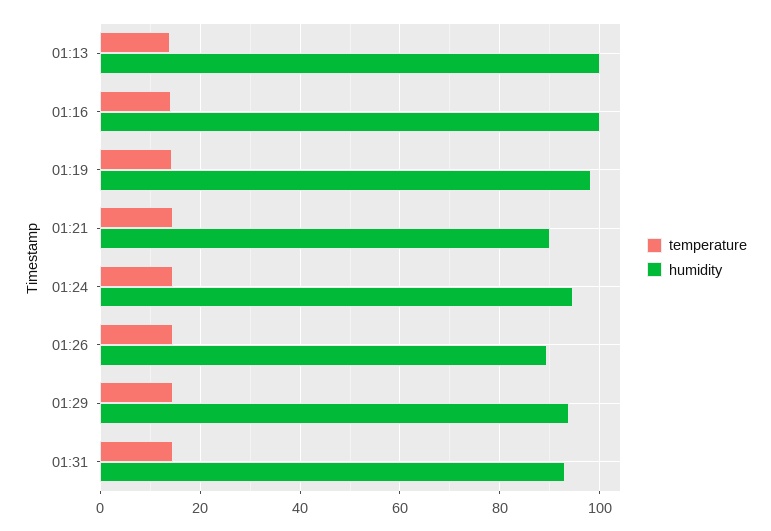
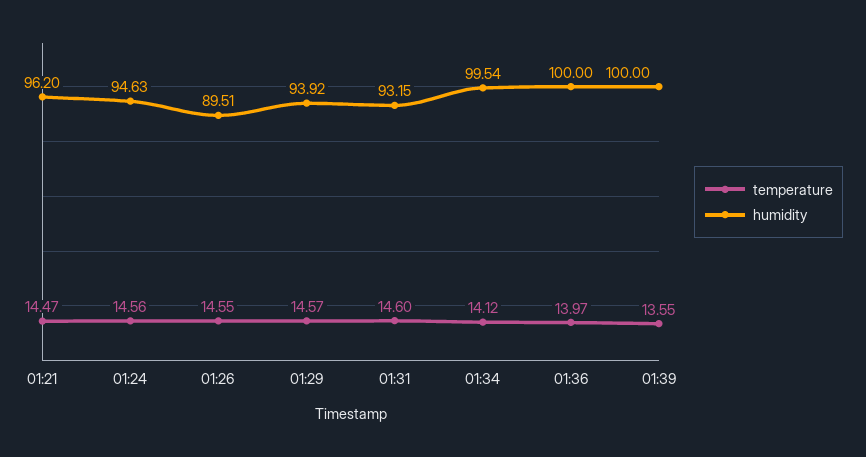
temperature, 01:13: 14 -> none
humidity, 01:13: 100 -> none
temperature, 01:16: 14 -> none
humidity, 01:16: 100 -> none
temperature, 01:19: 14 -> none
humidity, 01:19: 98 -> none
humidity, 01:21: 90 -> 96.2
temperature, 01:34: none -> 14.12
humidity, 01:34: none -> 99.54
temperature, 01:36: none -> 13.97
humidity, 01:36: none -> 100
temperature, 01:39: none -> 13.55
humidity, 01:39: none -> 100

